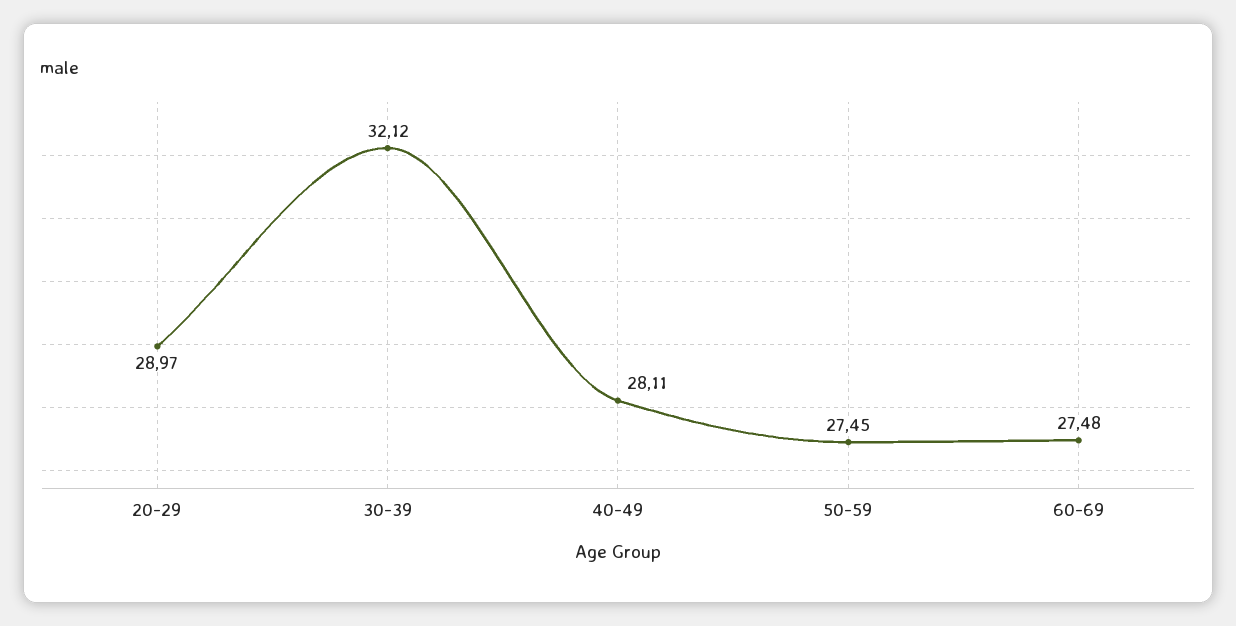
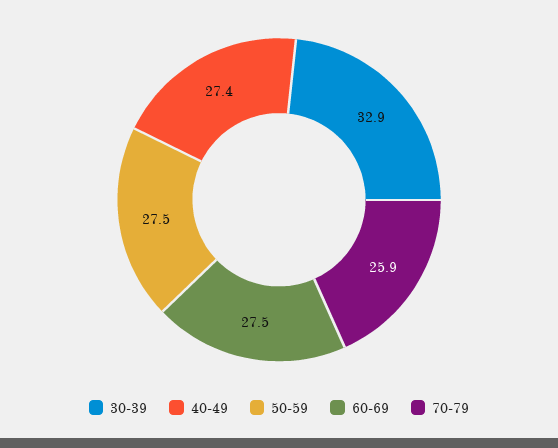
20-29: 28.97 -> none
30-39: 32.12 -> 32.9
40-49: 28.11 -> 27.4
70-79: none -> 25.9

